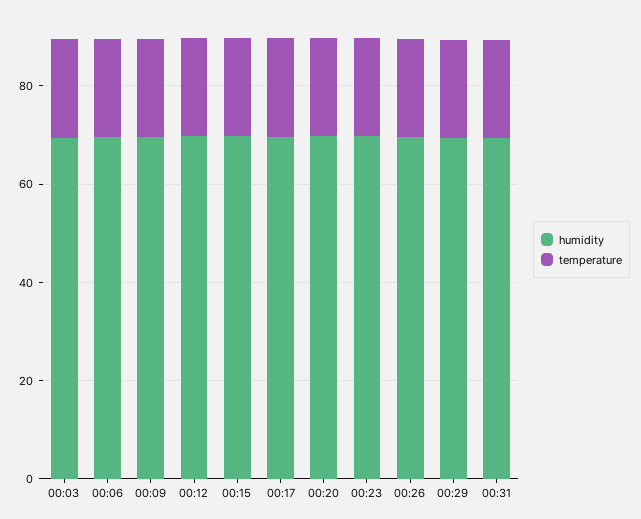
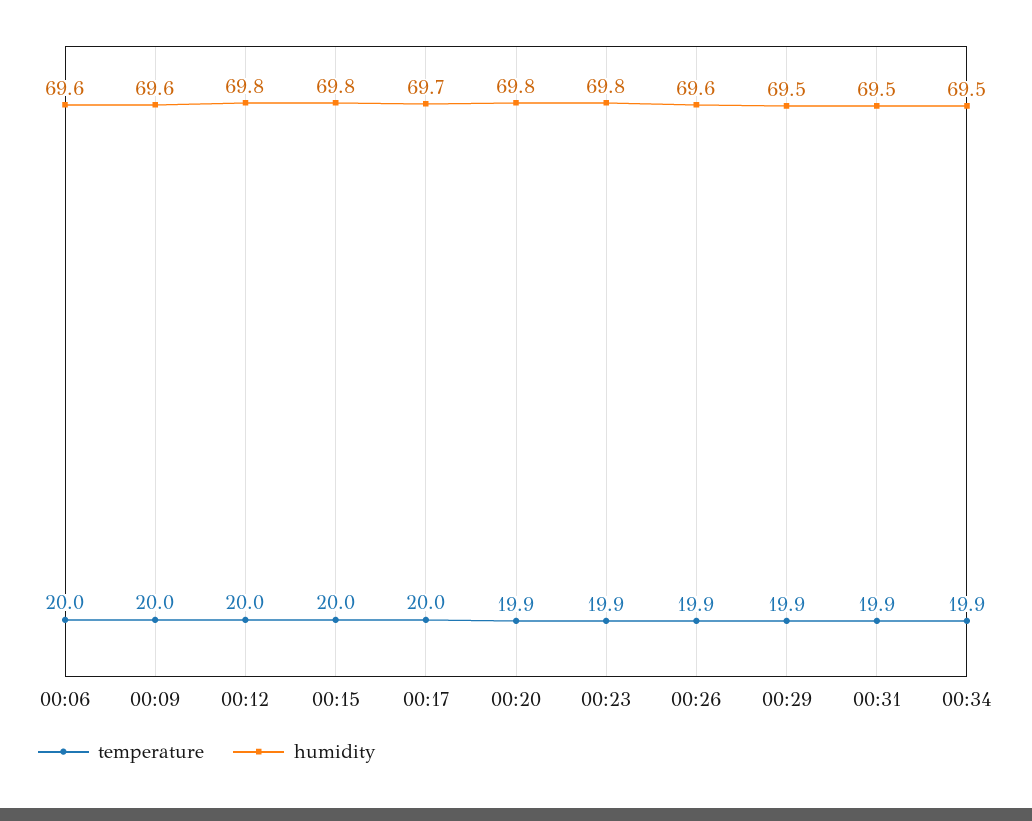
humidity, 00:03: 70 -> none
temperature, 00:03: 20 -> none
temperature, 00:34: none -> 19.9
humidity, 00:34: none -> 69.5

